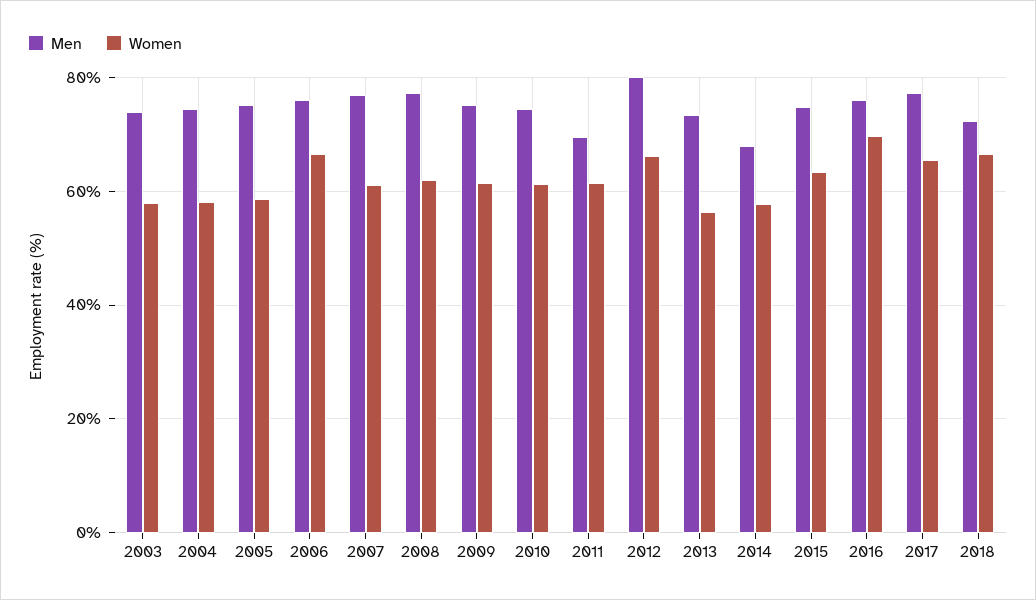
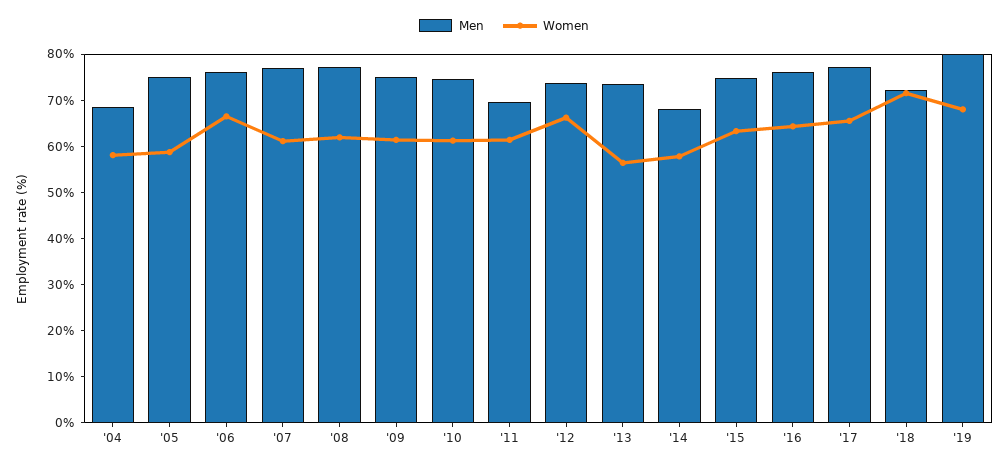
Men, 2003: 74 -> none
Women, 2003: 58 -> none
Men, 2004: 74 -> 68
Men, 2012: 80 -> 74
Women, 2016: 70 -> 64
Women, 2018: 66 -> 72
Men, '19: none -> 80
Women, '19: none -> 68

